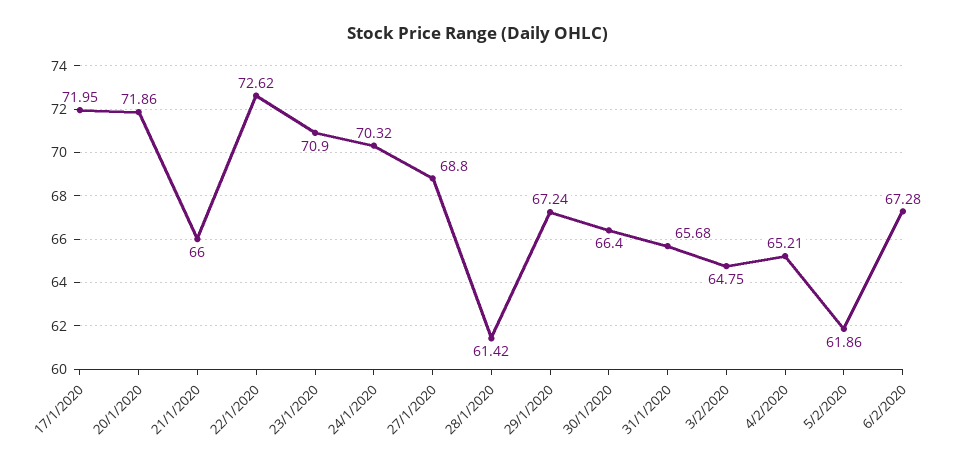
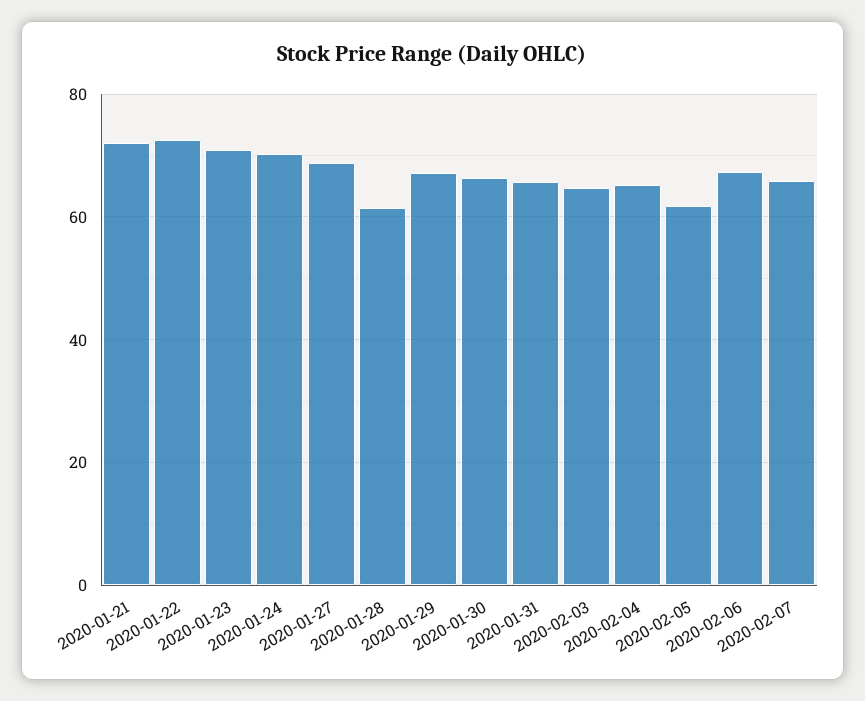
17/1/2020: 71.95 -> none
20/1/2020: 71.86 -> none
21/1/2020: 66 -> 72
2020-02-07: none -> 66

